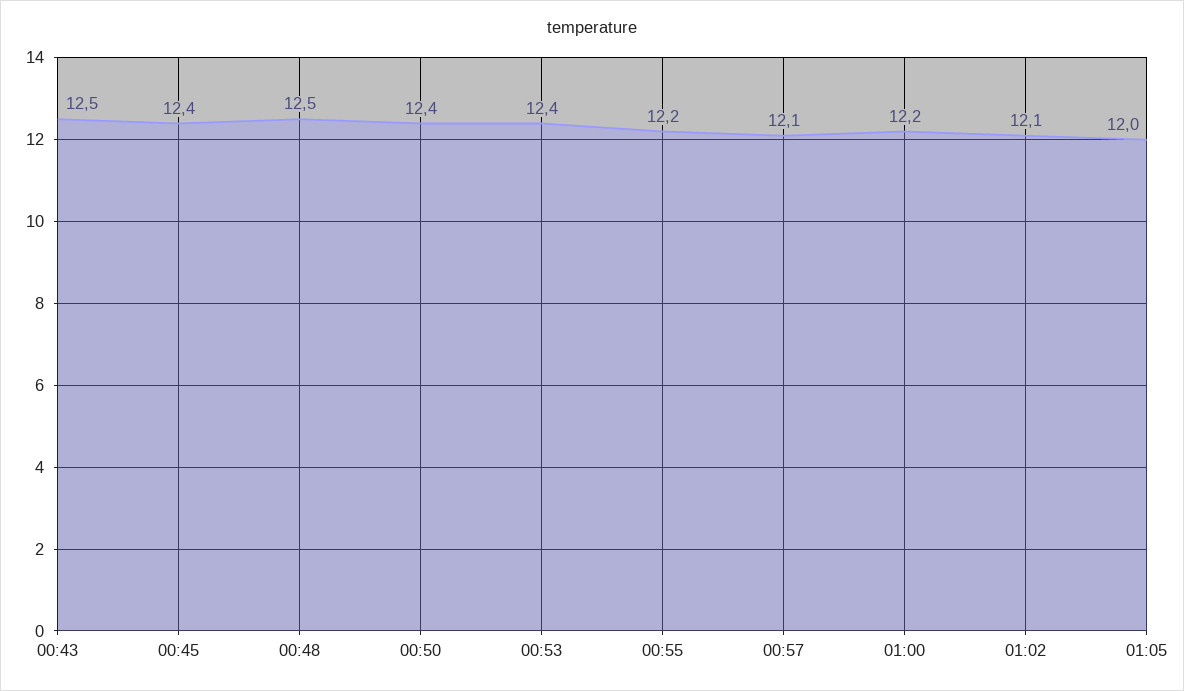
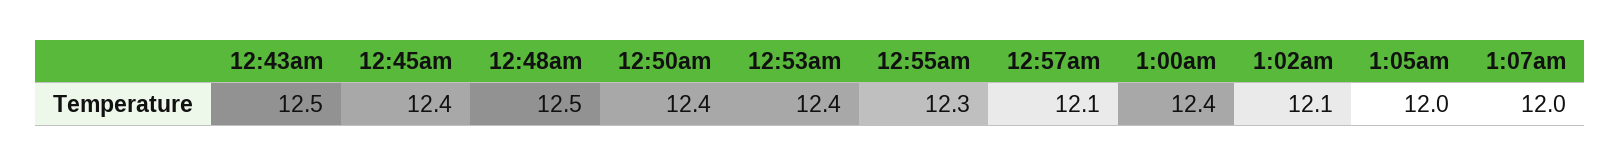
00:55: 12.2 -> 12.3
01:00: 12.2 -> 12.4
1:07am: none -> 12

